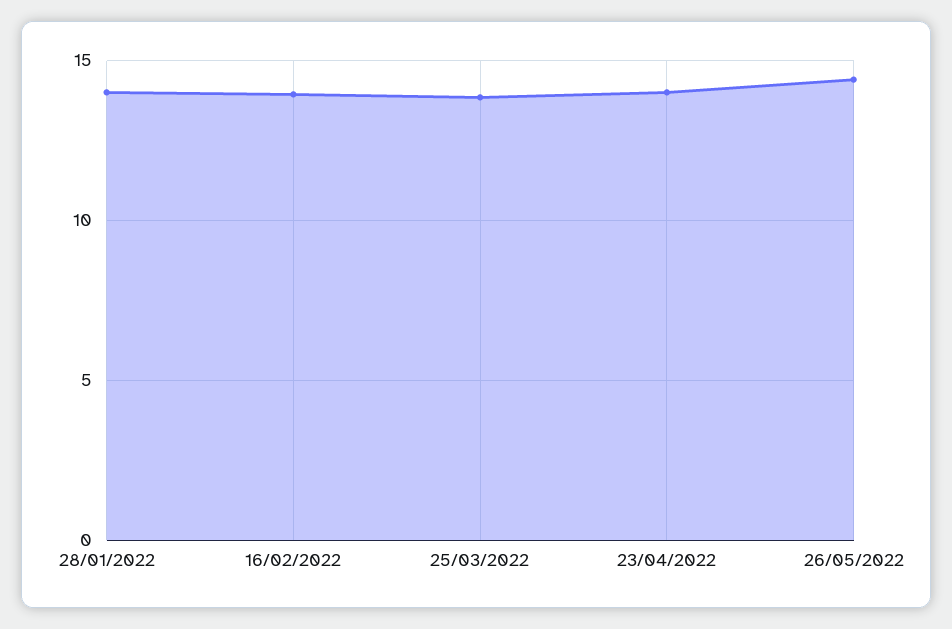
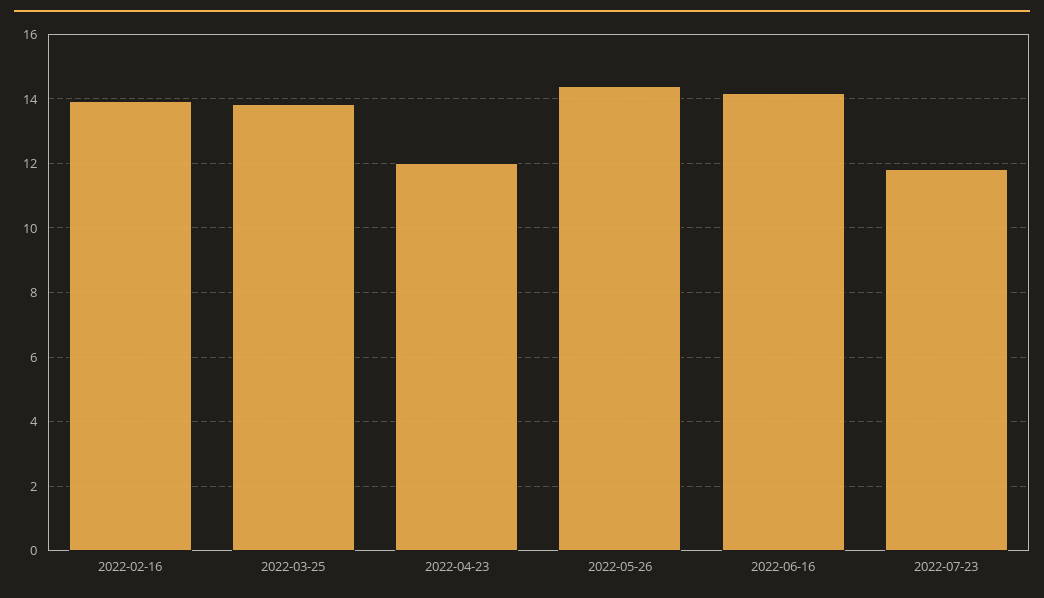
28/01/2022: 14 -> none
23/04/2022: 14 -> 12
2022-06-16: none -> 14.2
2022-07-23: none -> 11.8

